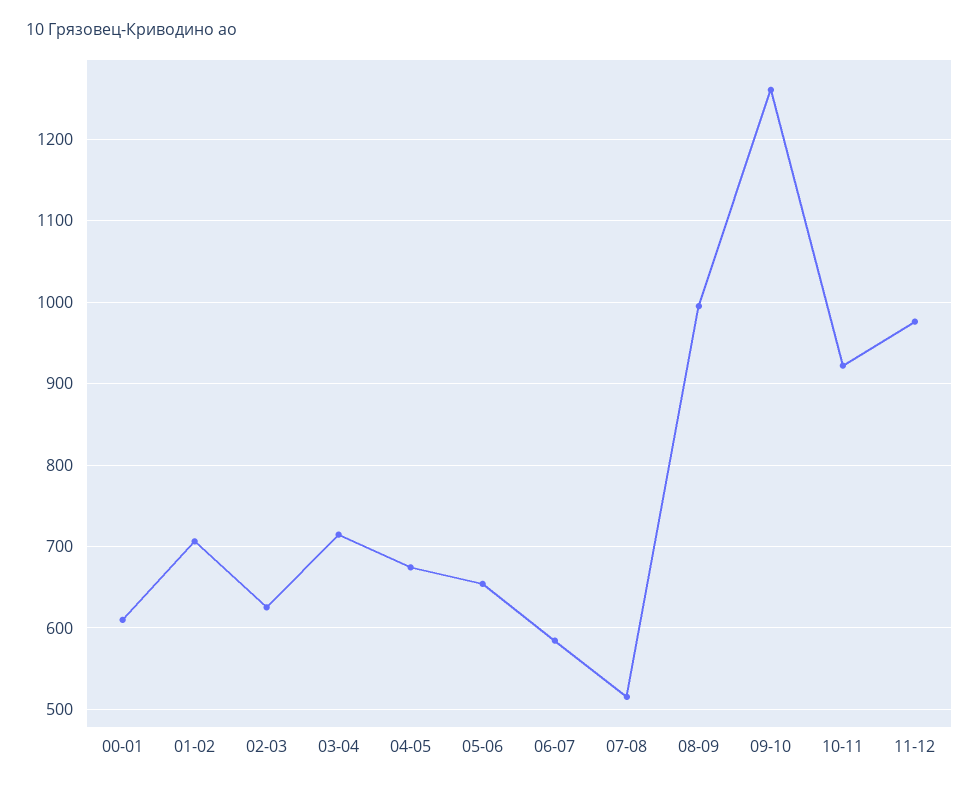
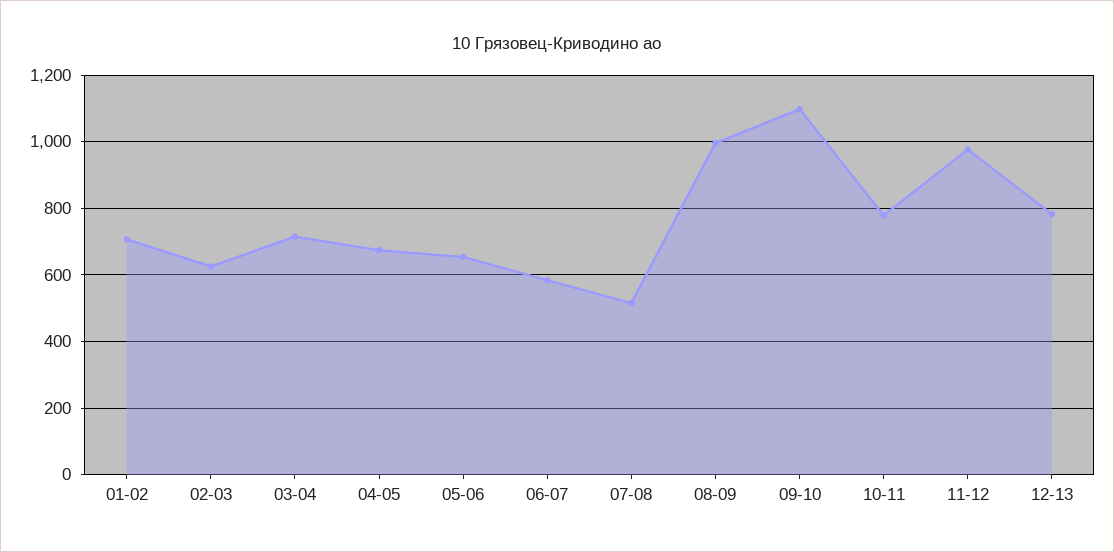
00-01: 610 -> none
09-10: 1260 -> 1100
10-11: 920 -> 780
12-13: none -> 780

